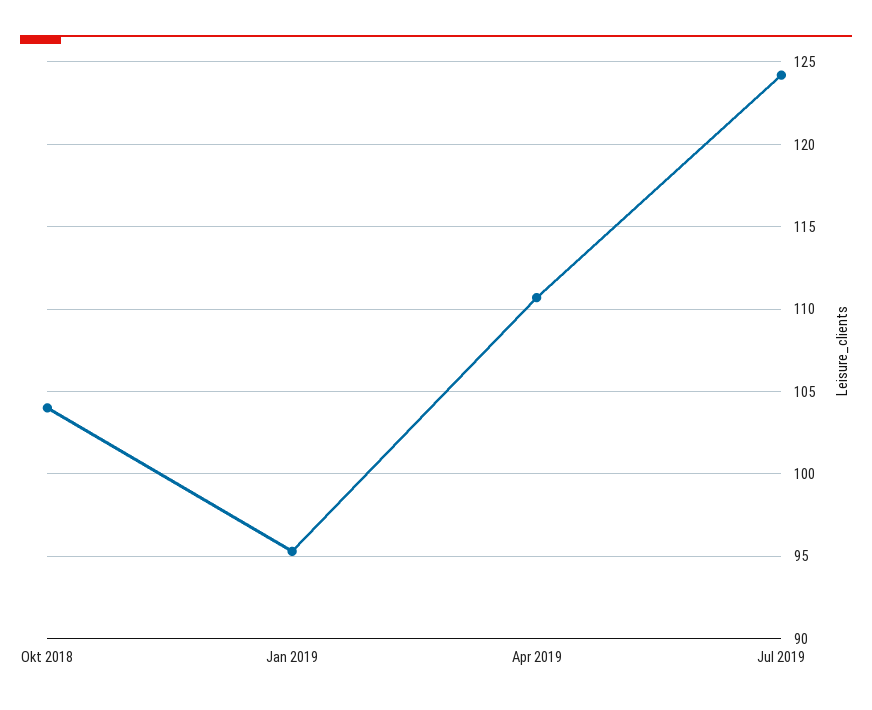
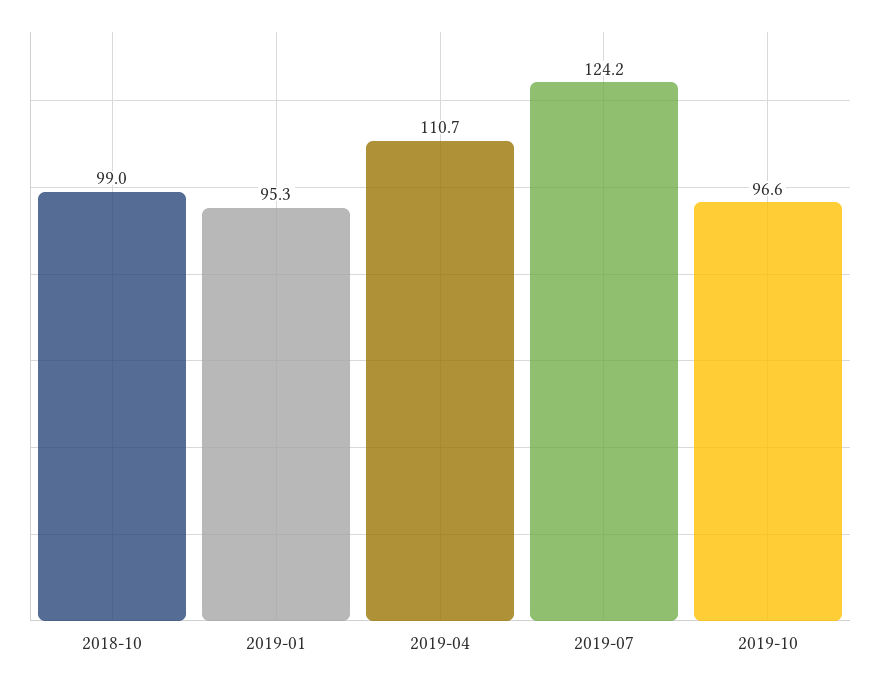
Okt 2018: 104 -> 99
2019-10: none -> 96.6

